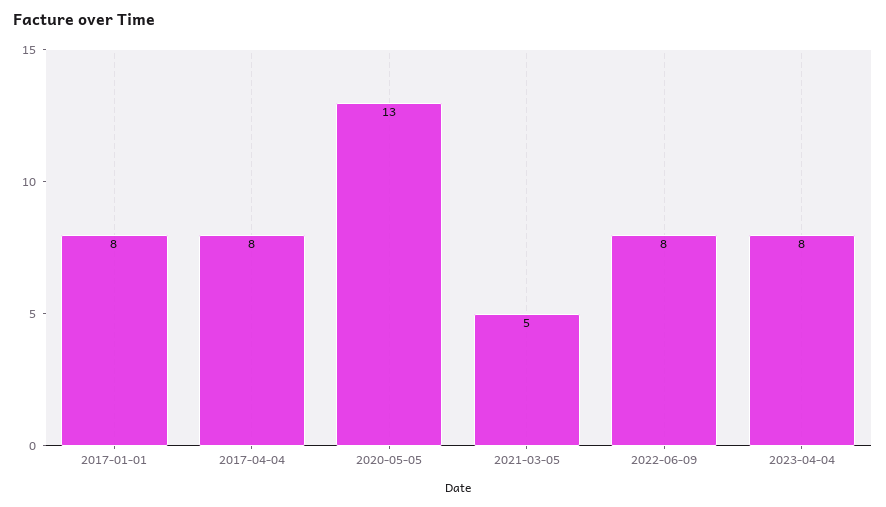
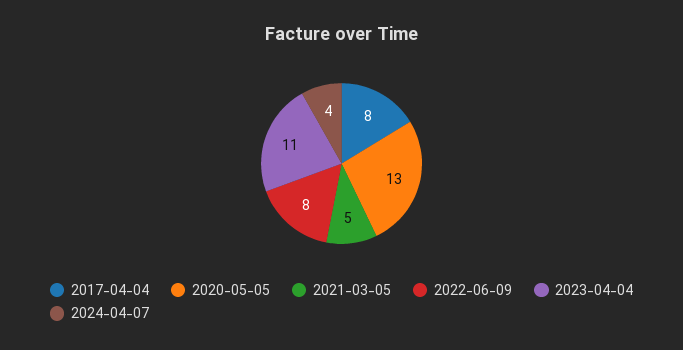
2017-01-01: 8 -> none
2023-04-04: 8 -> 11
2024-04-07: none -> 4

